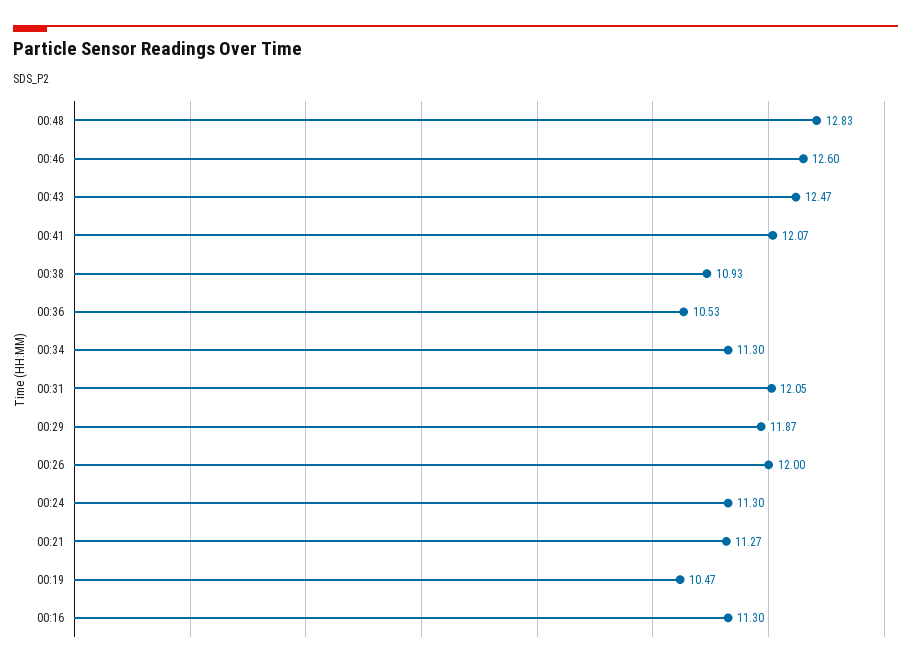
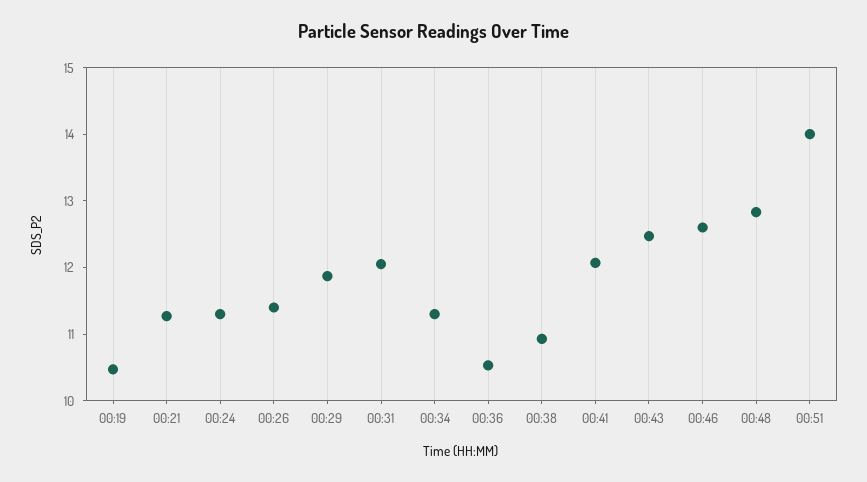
00:26: 12 -> 11.4
00:16: 11.3 -> none
00:51: none -> 14

